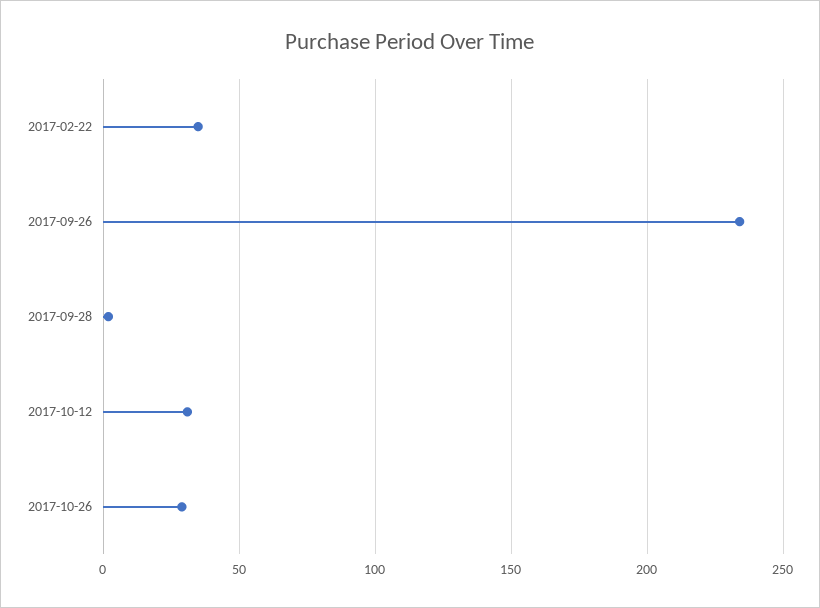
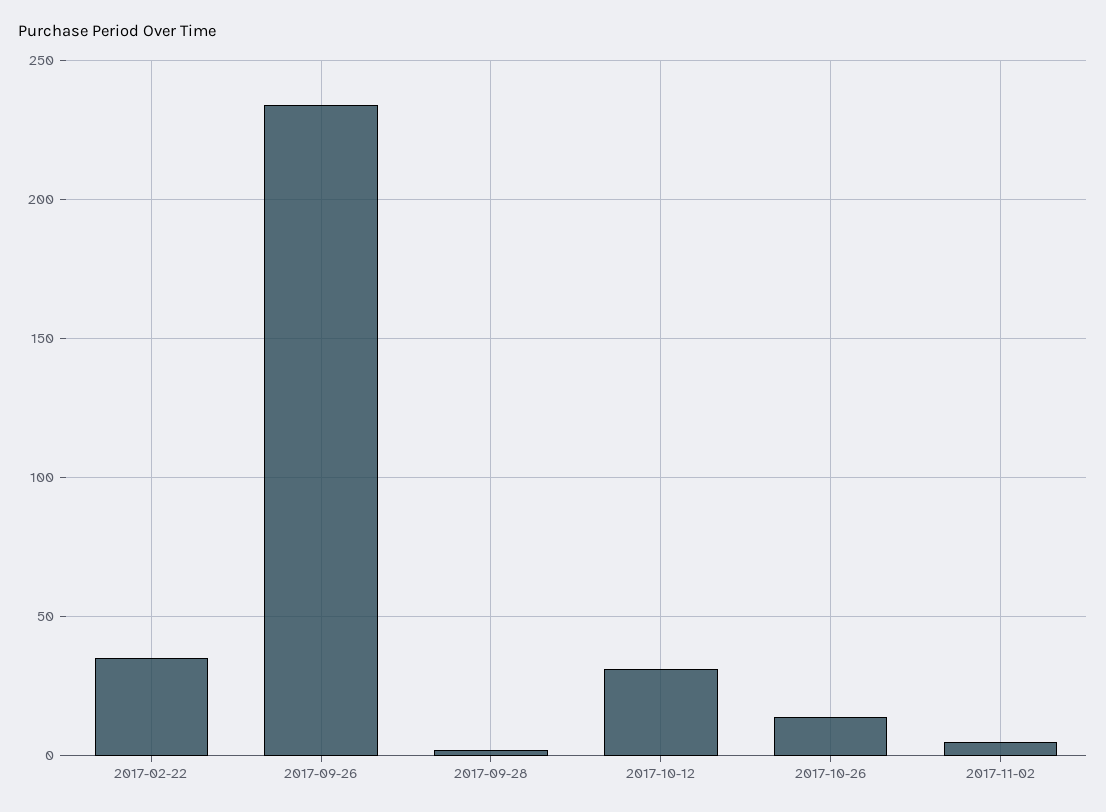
2017-10-26: 30 -> 15
2017-11-02: none -> 5

